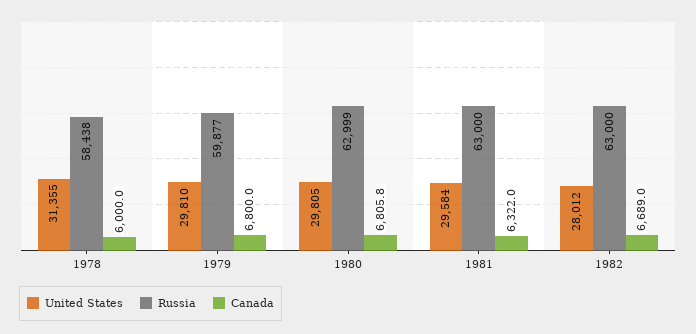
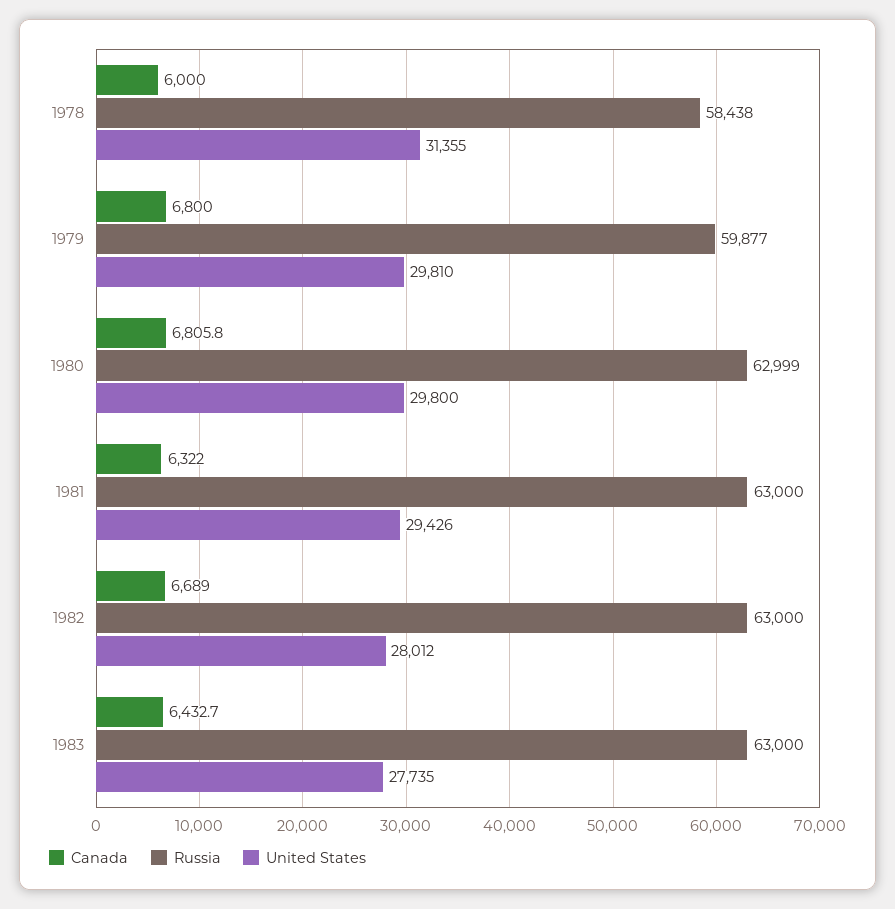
United States, 1980: 29805 -> 29800
United States, 1981: 29584 -> 29426
Canada, 1983: none -> 6432.7
Russia, 1983: none -> 63000
United States, 1983: none -> 27735

